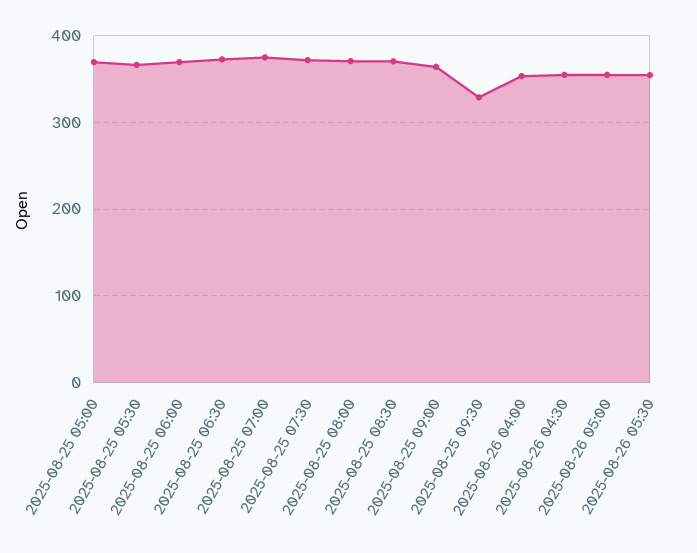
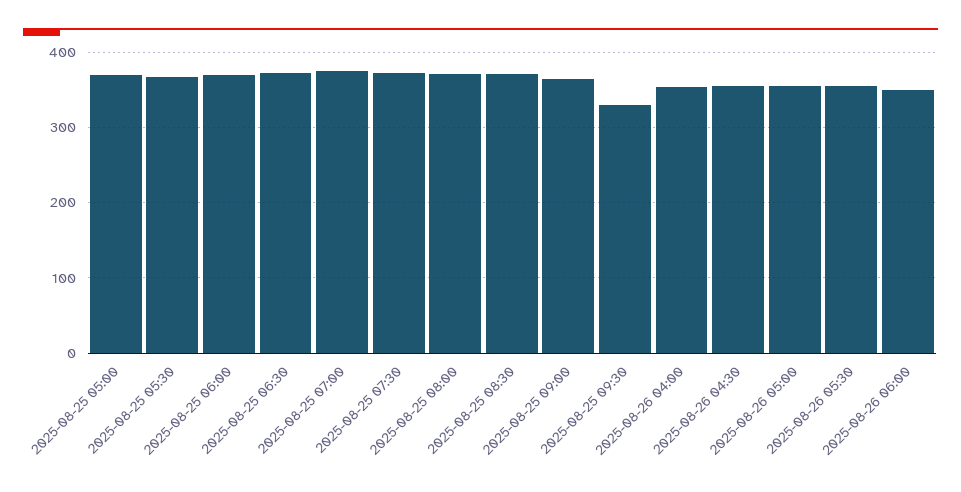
2025-08-26 06:00: none -> 350

